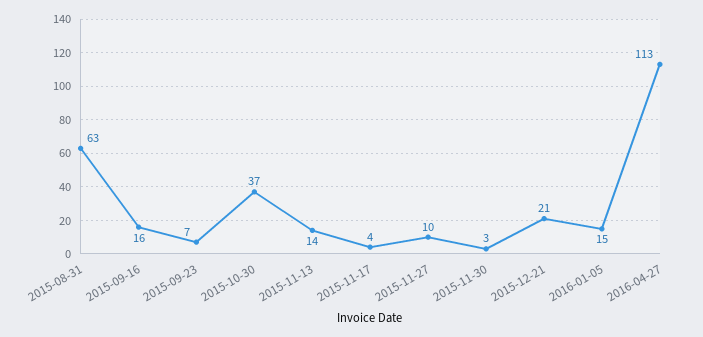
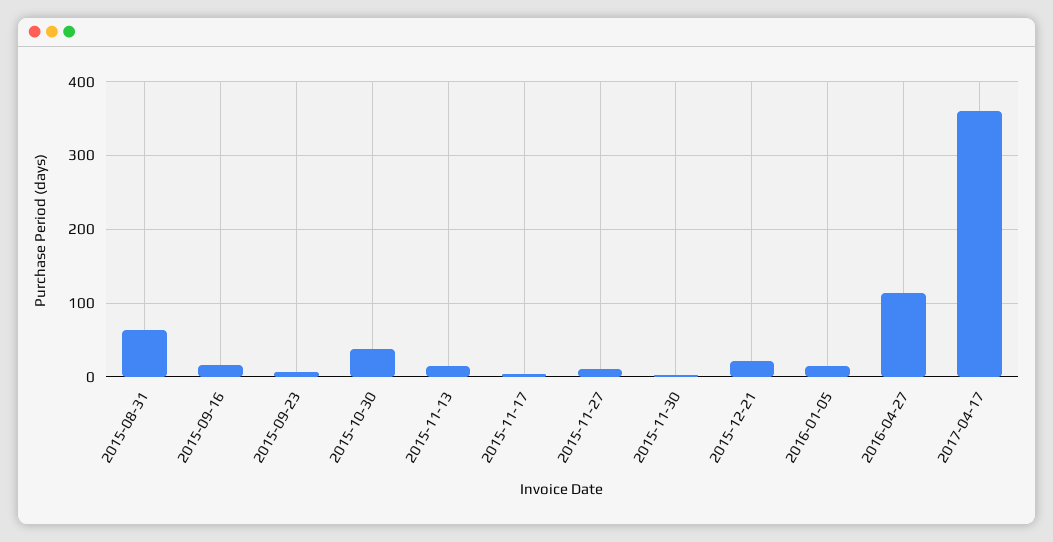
2017-04-17: none -> 360

